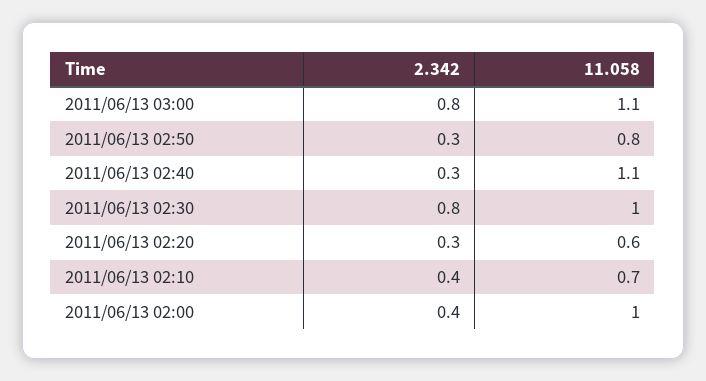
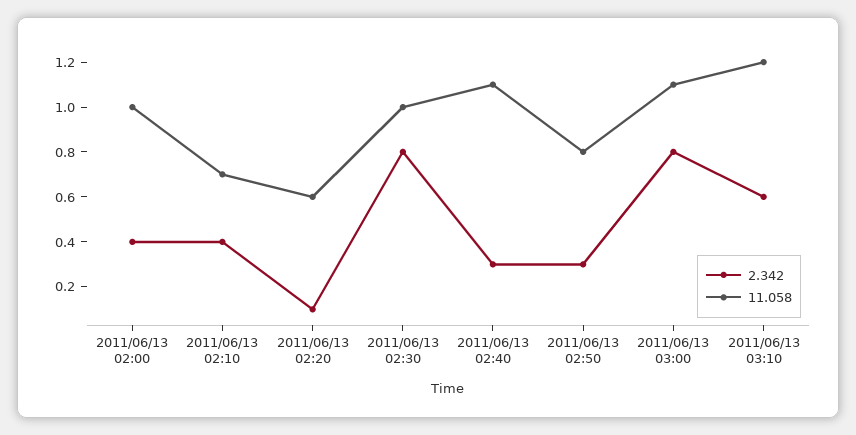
2.342, 2011/06/13 02:20: 0.3 -> 0.1
2.342, 2011/06/13 03:10: none -> 0.6
11.058, 2011/06/13 03:10: none -> 1.2

